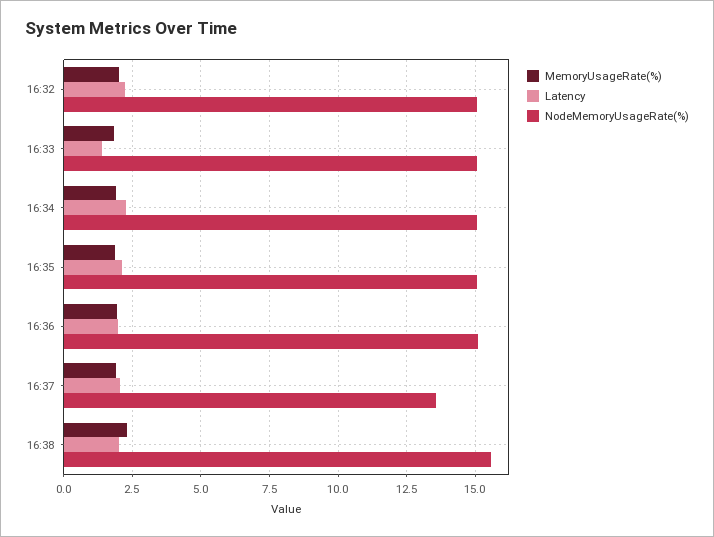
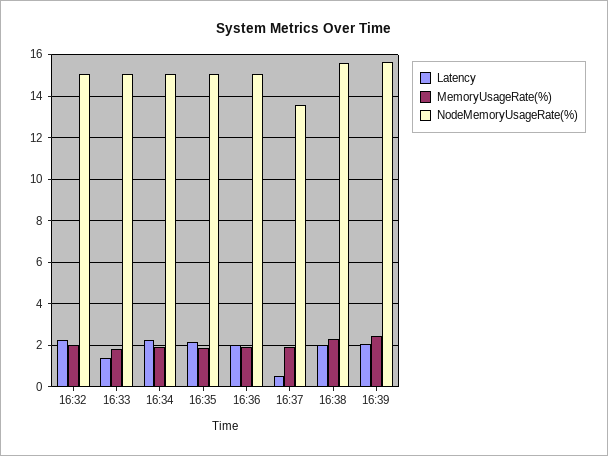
Latency, 16:37: 2 -> 0.5
Latency, 16:39: none -> 2
MemoryUsageRate(%), 16:39: none -> 2.5
NodeMemoryUsageRate(%), 16:39: none -> 15.5

